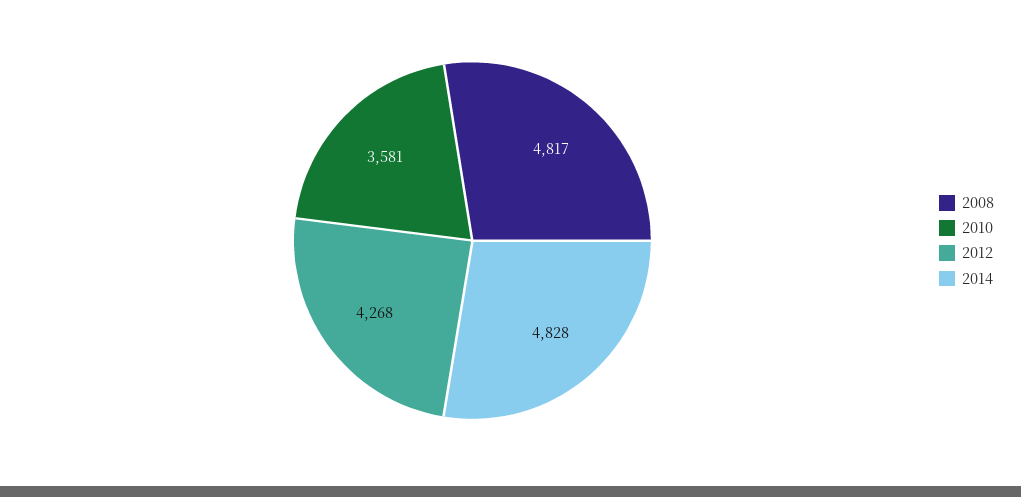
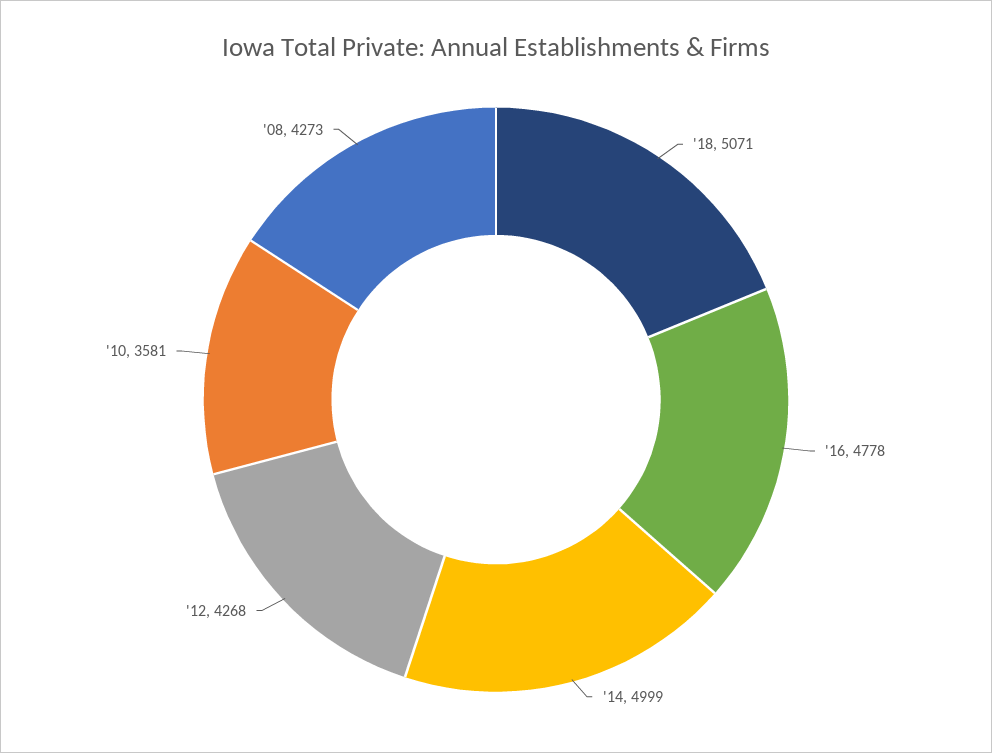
2008: 4817 -> 4273
2014: 4828 -> 4999
'18: none -> 5071
'16: none -> 4778

